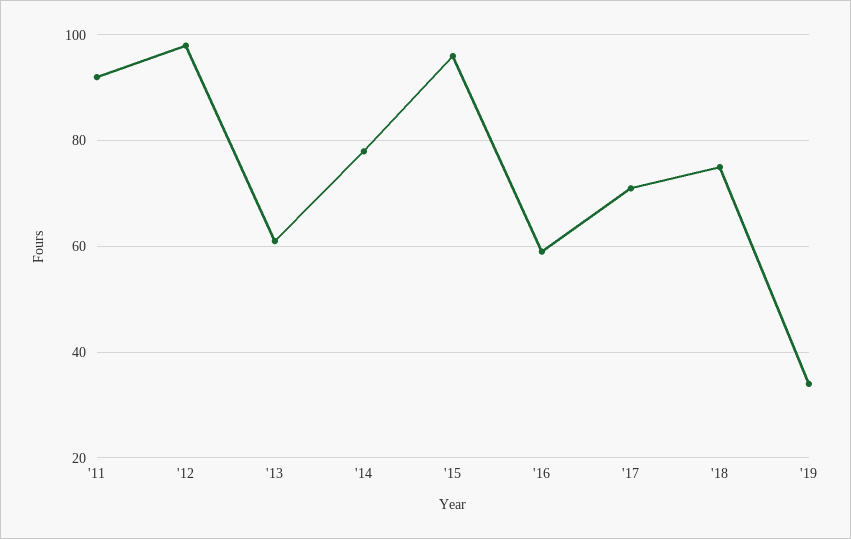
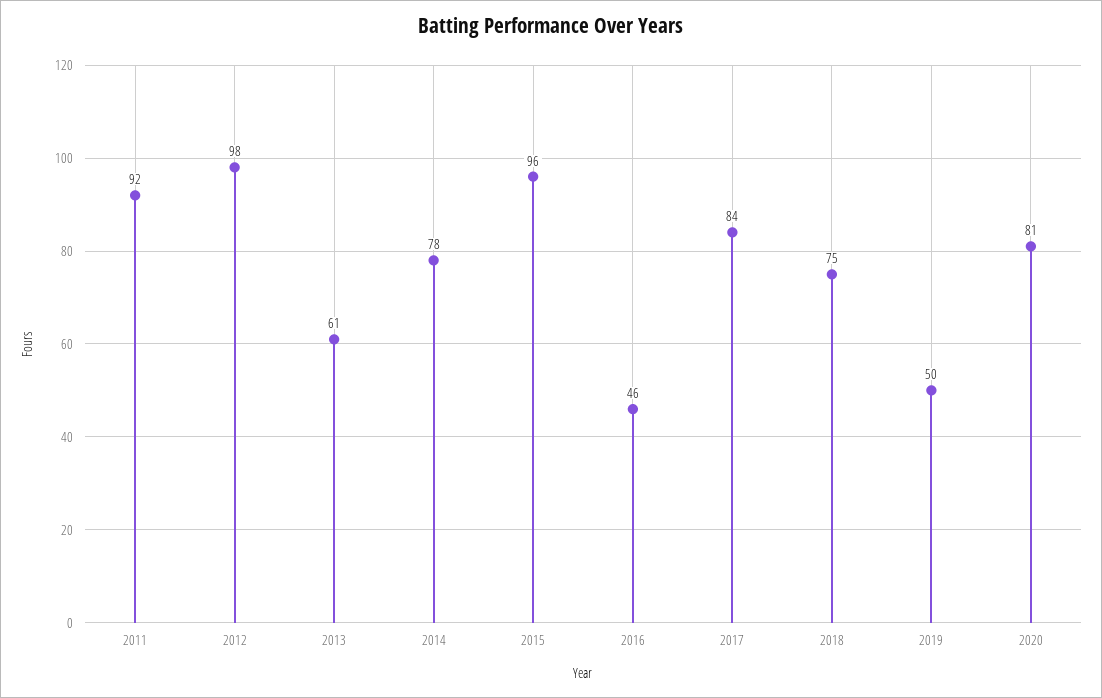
'16: 60 -> 46
'17: 70 -> 84
'19: 35 -> 50
2020: none -> 81

